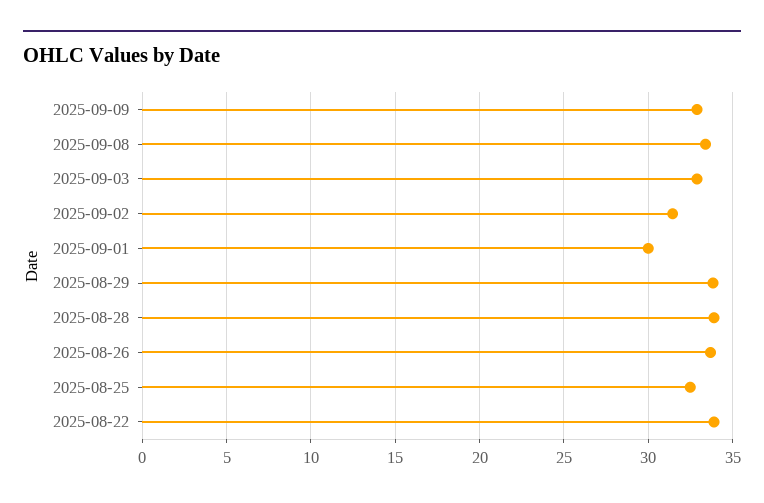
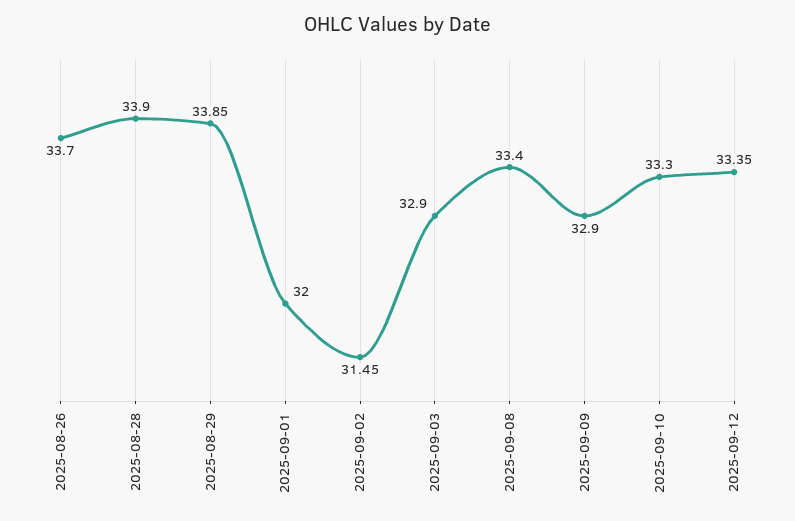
2025-09-01: 30 -> 32
2025-08-25: 32.5 -> none
2025-08-22: 34 -> none
2025-09-10: none -> 33.3
2025-09-12: none -> 33.35

